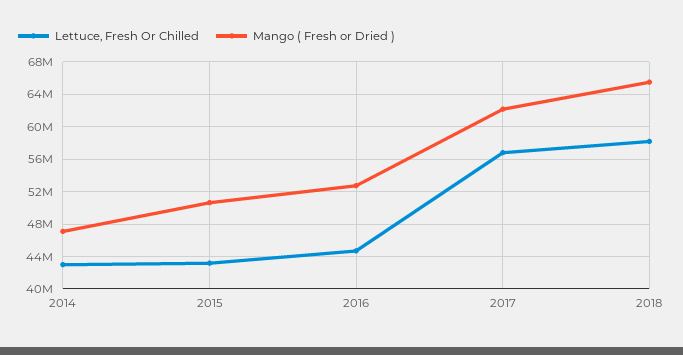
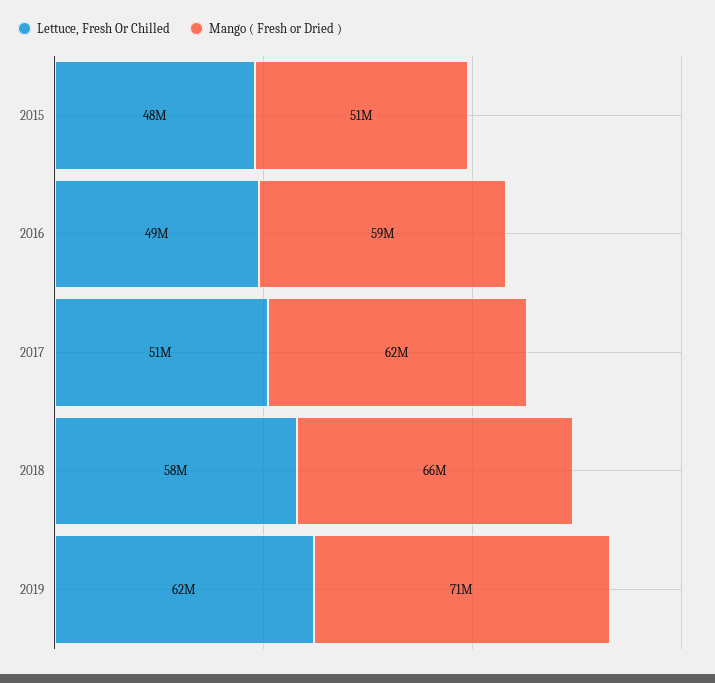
Lettuce, Fresh Or Chilled, 2014: 43000000 -> none
Mango ( Fresh or Dried ), 2014: 47000000 -> none
Lettuce, Fresh Or Chilled, 2015: 43000000 -> 48000000
Lettuce, Fresh Or Chilled, 2016: 45000000 -> 49000000
Mango ( Fresh or Dried ), 2016: 53000000 -> 59000000
Lettuce, Fresh Or Chilled, 2017: 57000000 -> 51000000
Lettuce, Fresh Or Chilled, 2019: none -> 62000000
Mango ( Fresh or Dried ), 2019: none -> 71000000

